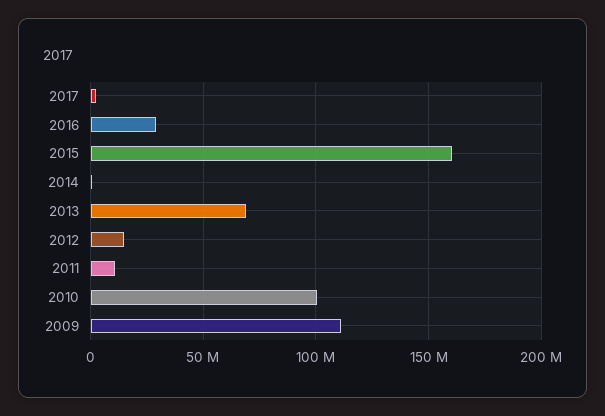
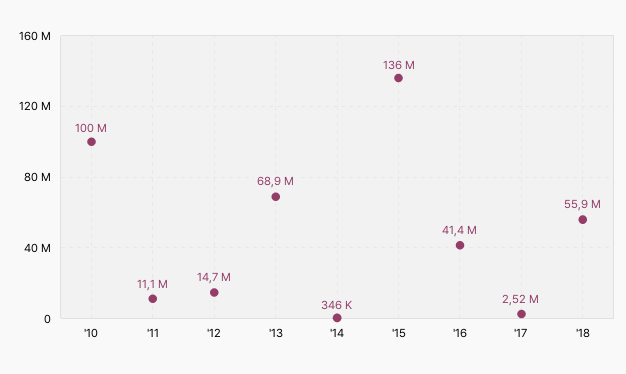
2016: 30000000 -> 41400000
2015: 160000000 -> 136000000
2009: 110000000 -> none
'18: none -> 55900000

